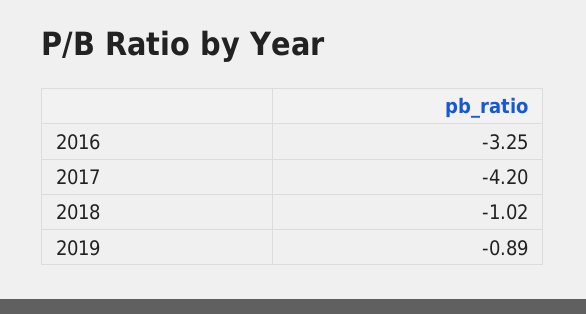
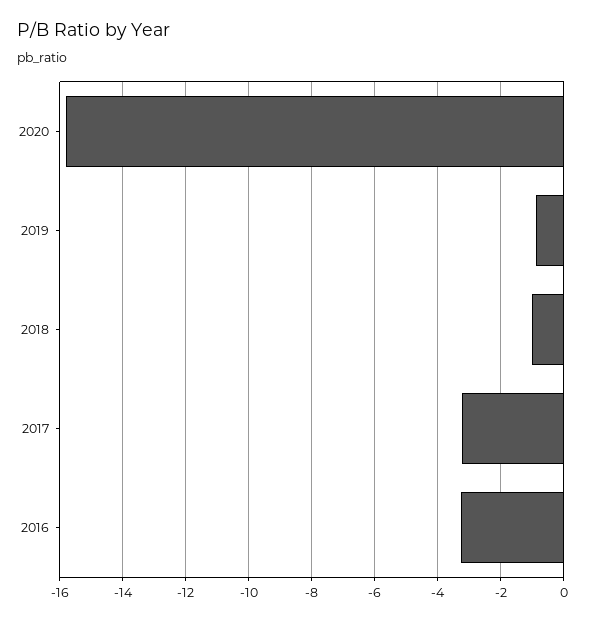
2017: -4.2 -> -3.2
2020: none -> -15.8

